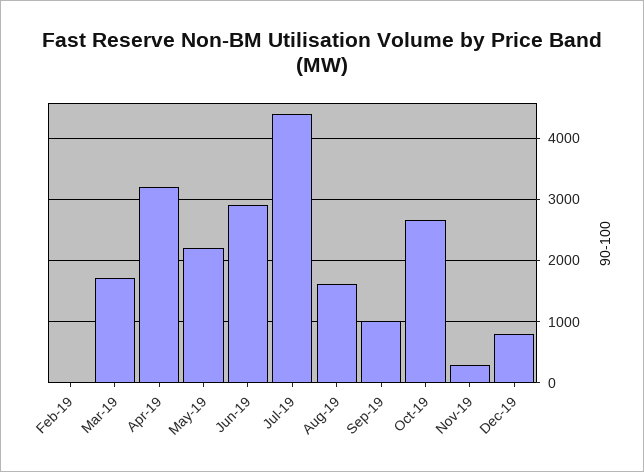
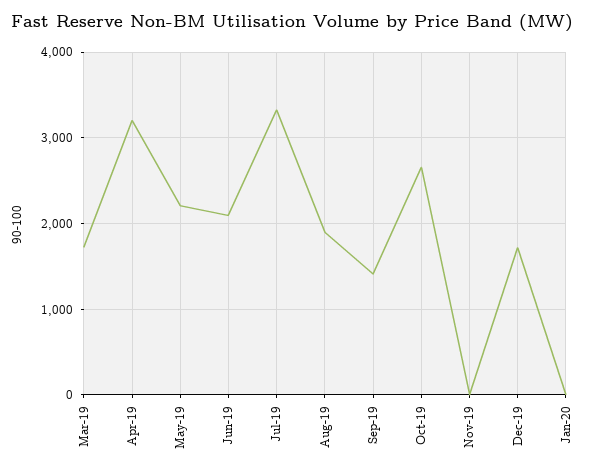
Feb-19: 0 -> none
Jun-19: 2900 -> 2100
Jul-19: 4400 -> 3300
Aug-19: 1600 -> 1900
Sep-19: 1000 -> 1400
Nov-19: 300 -> 0
Dec-19: 800 -> 1700
Jan-20: none -> 0

